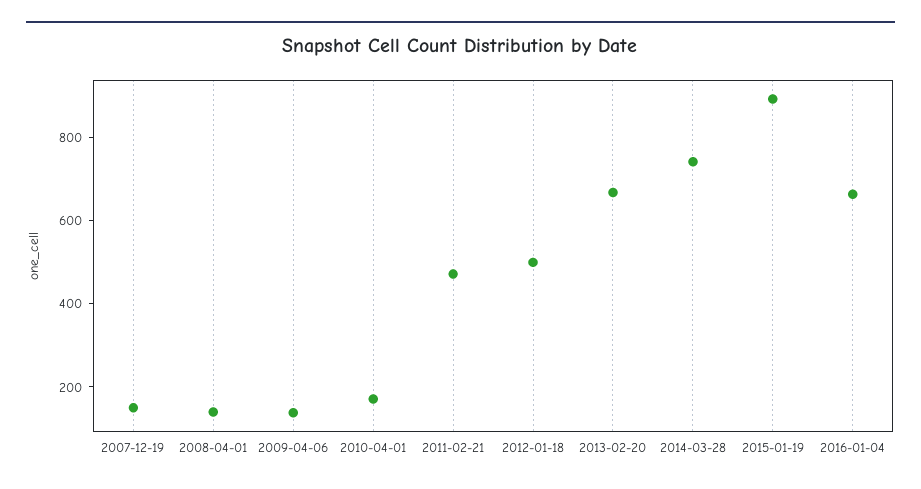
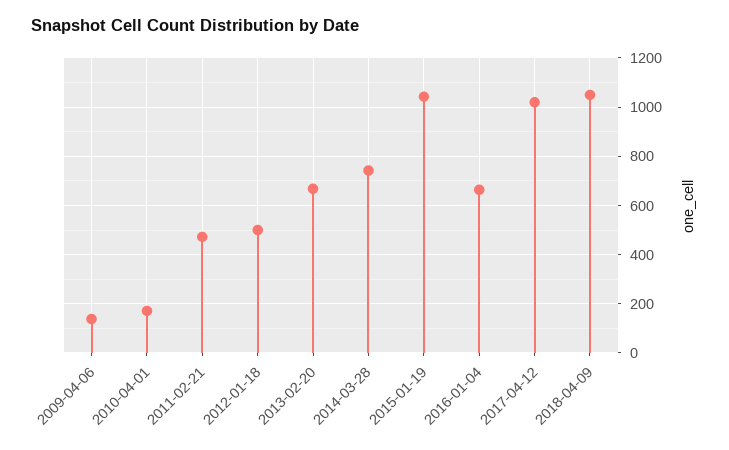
2007-12-19: 150 -> none
2008-04-01: 150 -> none
2015-01-19: 900 -> 1050
2017-04-12: none -> 1025
2018-04-09: none -> 1050

